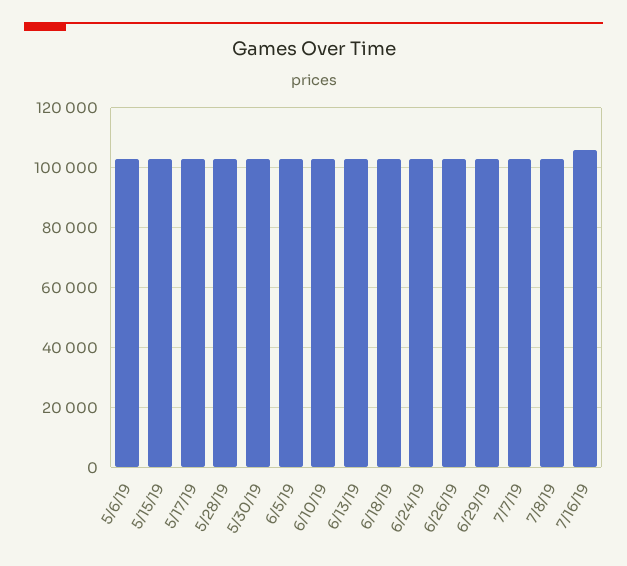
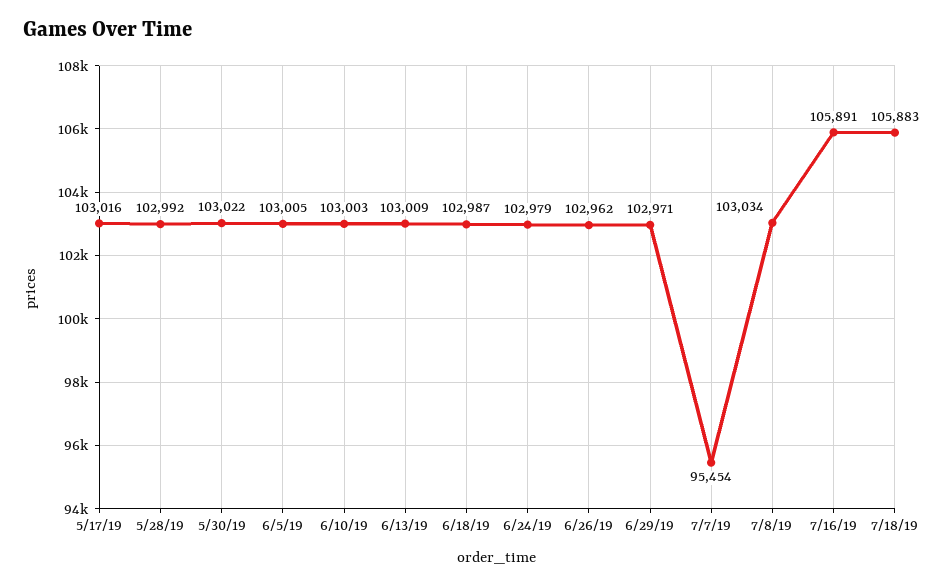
5/6/19: 102500 -> none
5/15/19: 102500 -> none
7/7/19: 102500 -> 95454
7/18/19: none -> 105883

